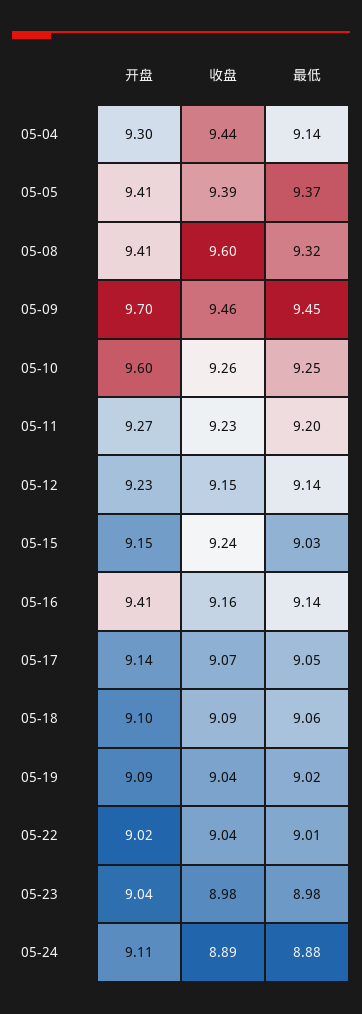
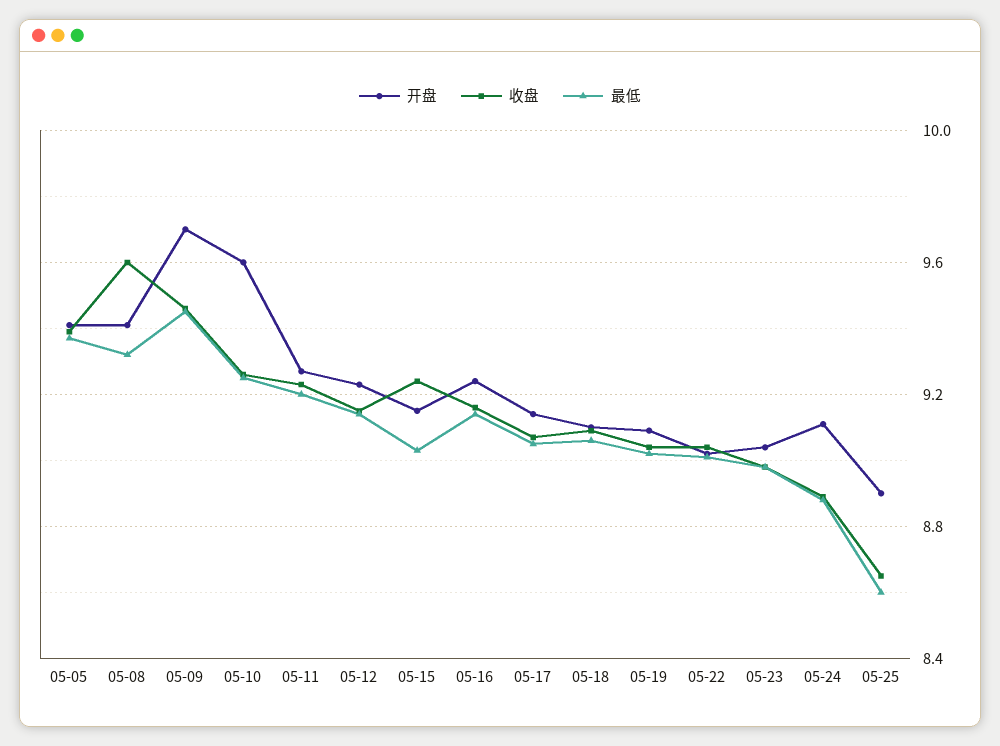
开盘, 05-04: 9.3 -> none
收盘, 05-04: 9.44 -> none
最低, 05-04: 9.14 -> none
开盘, 05-16: 9.41 -> 9.25
开盘, 05-25: none -> 8.9
收盘, 05-25: none -> 8.65
最低, 05-25: none -> 8.6

